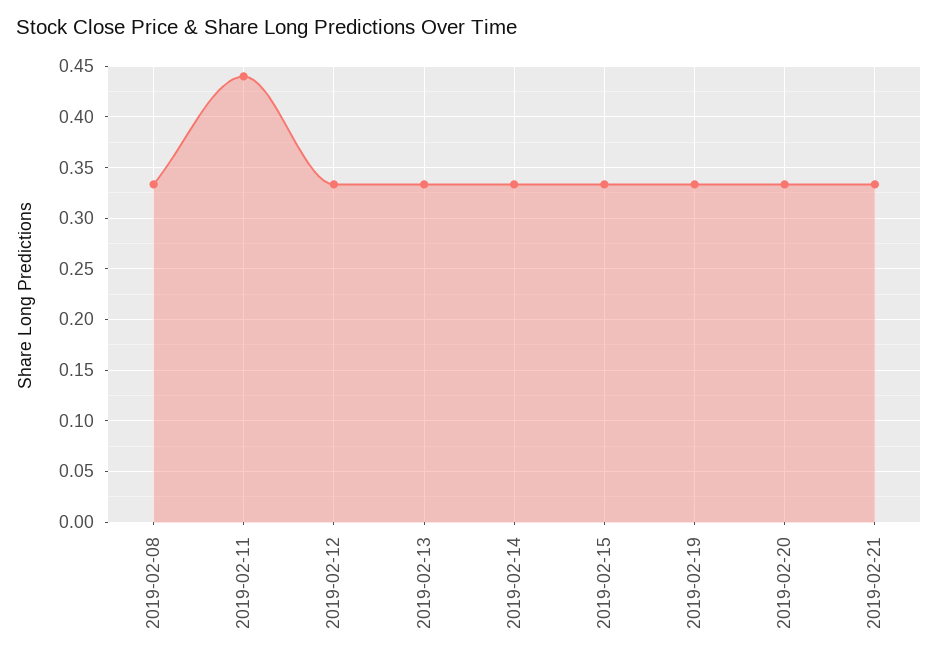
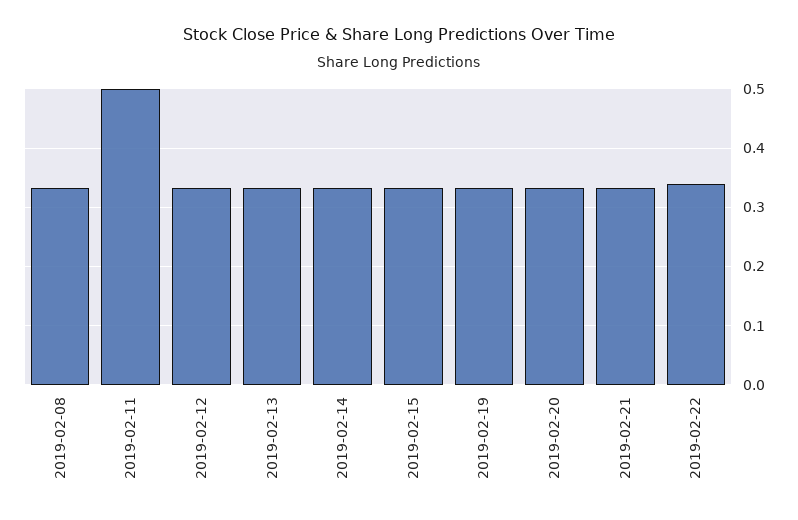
2019-02-11: 0.44 -> 0.5
2019-02-22: none -> 0.34

